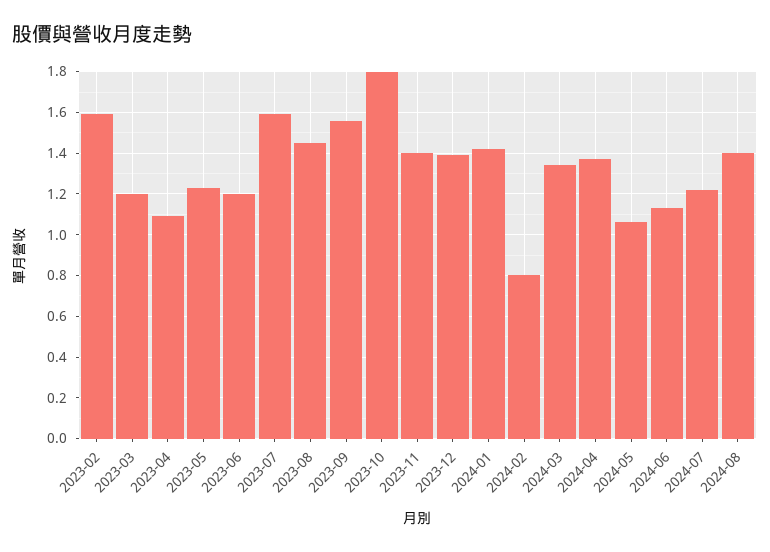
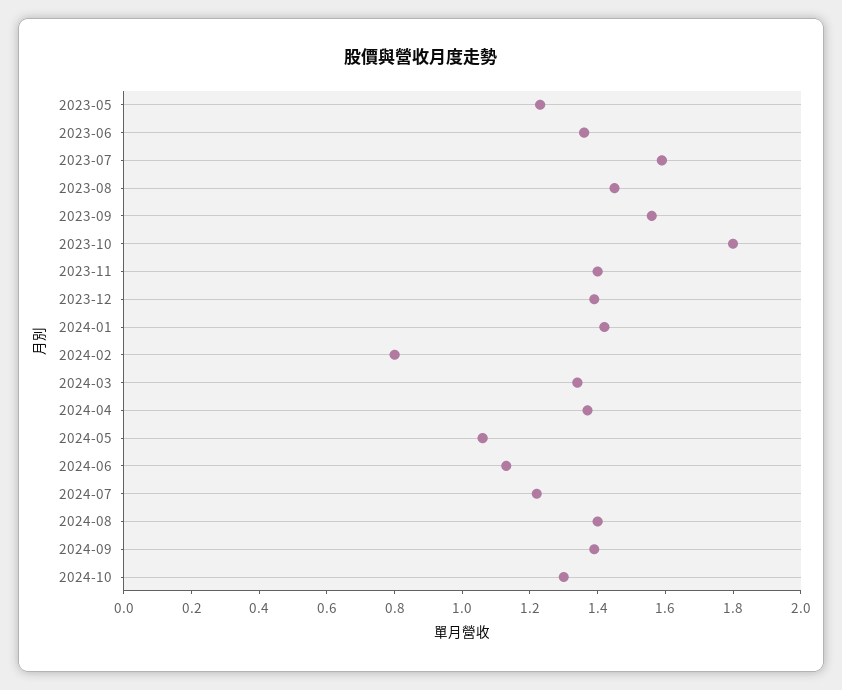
2023-02: 1.6 -> none
2023-03: 1.2 -> none
2023-04: 1.1 -> none
2023-06: 1.2 -> 1.35
2024-09: none -> 1.4
2024-10: none -> 1.3

